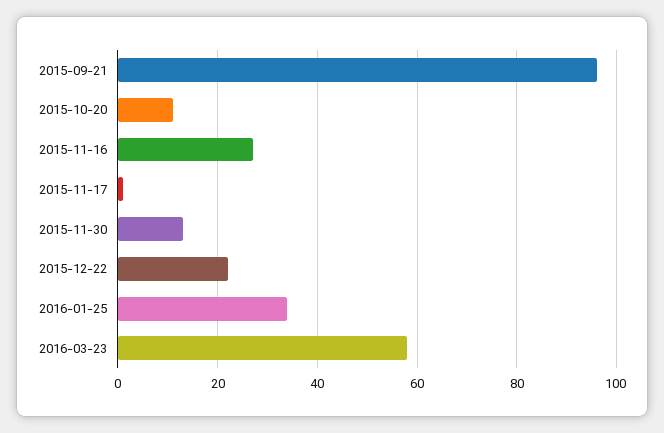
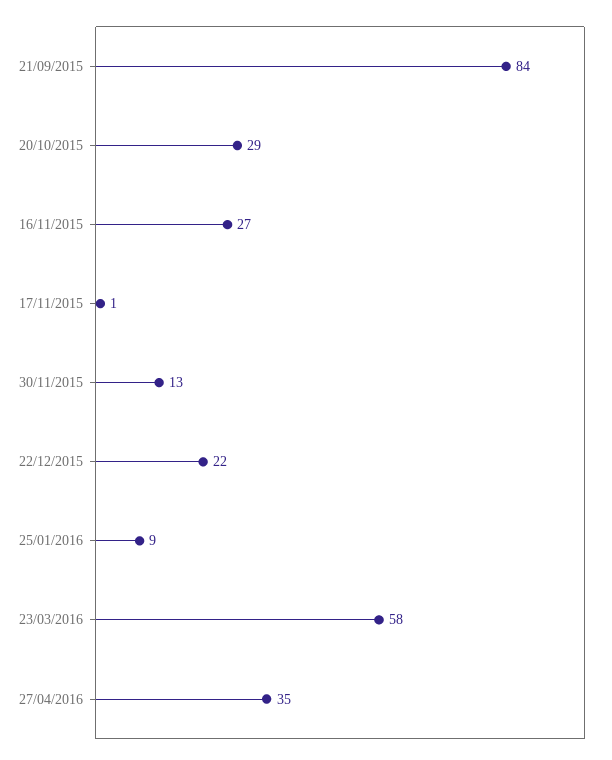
2015-09-21: 95 -> 84
2015-10-20: 10 -> 29
2016-01-25: 35 -> 9
27/04/2016: none -> 35

